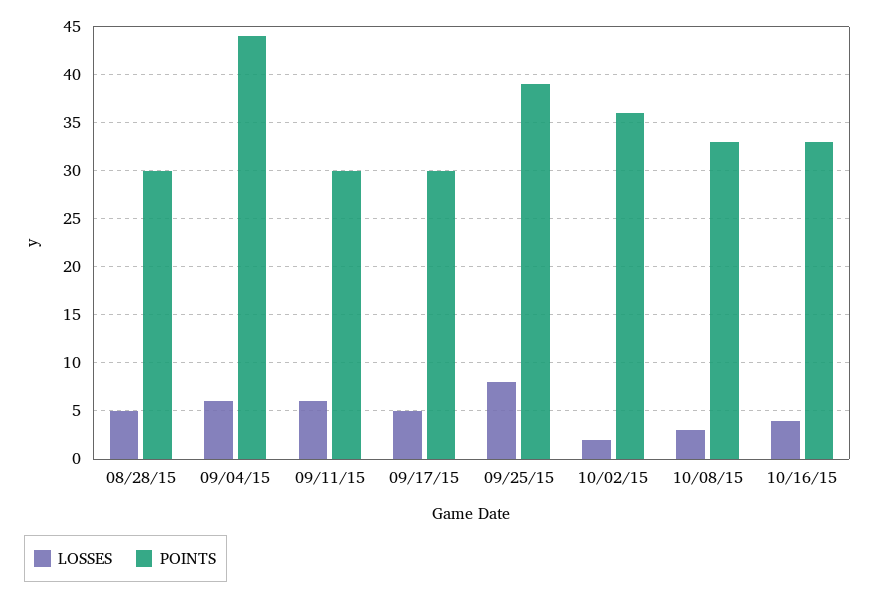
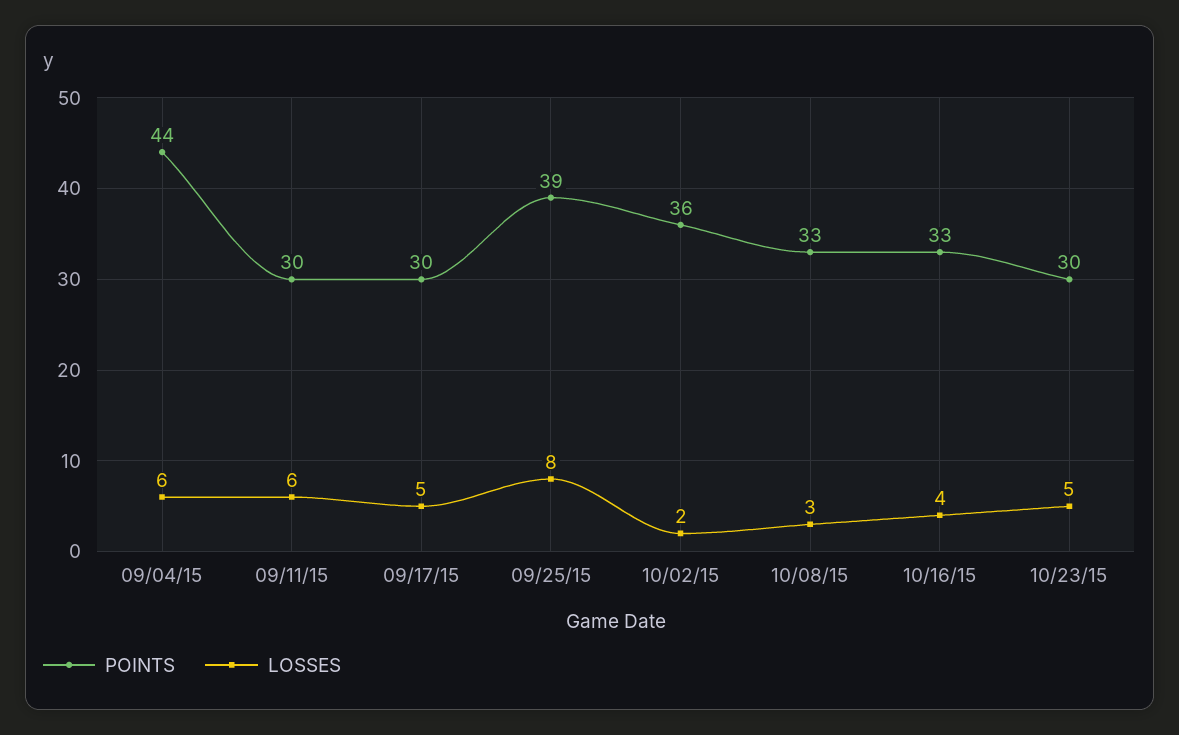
LOSSES, 08/28/15: 5 -> none
POINTS, 08/28/15: 30 -> none
POINTS, 10/23/15: none -> 30
LOSSES, 10/23/15: none -> 5

